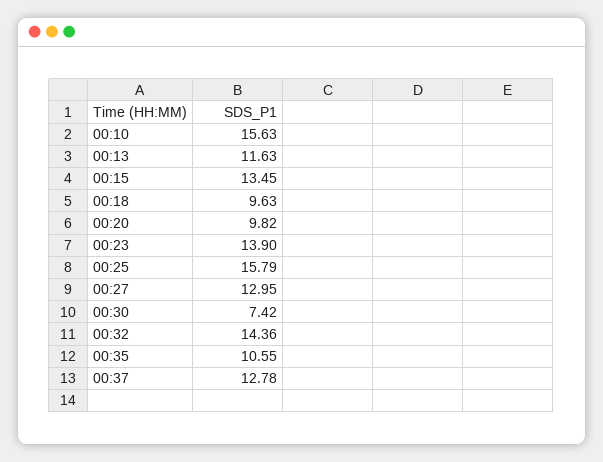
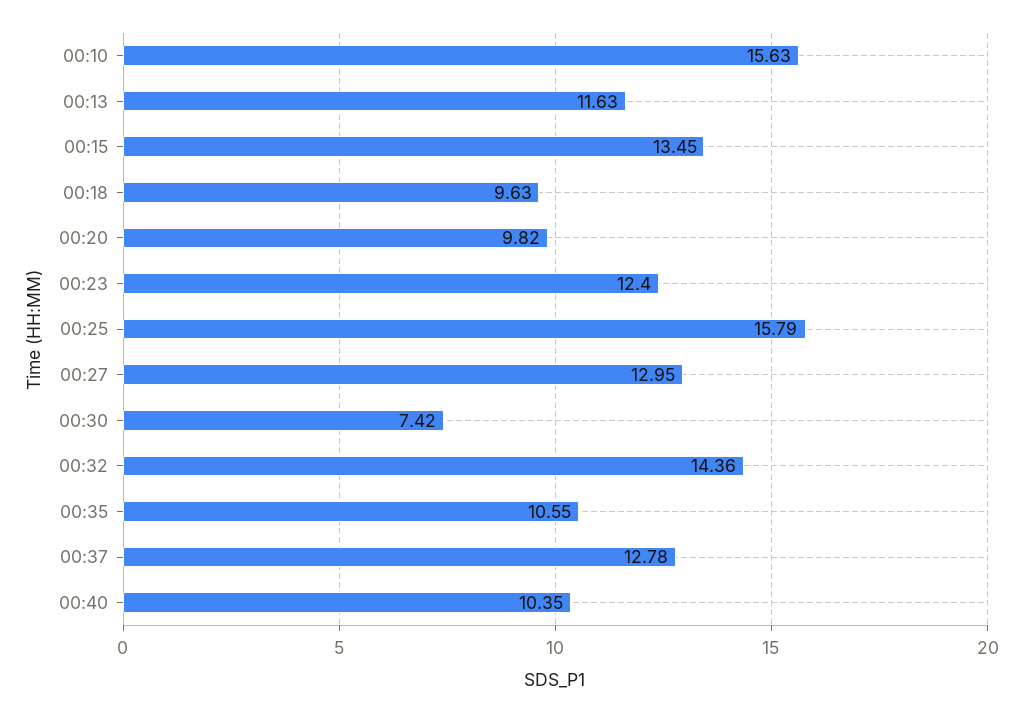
00:23: 13.9 -> 12.4
00:40: none -> 10.35

